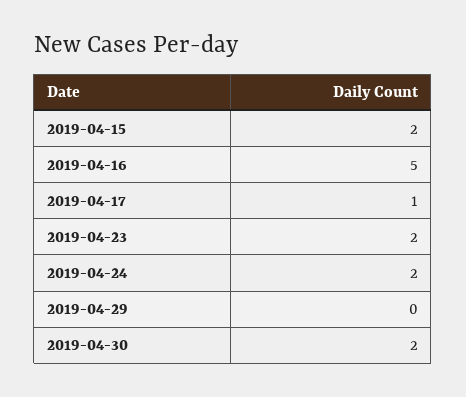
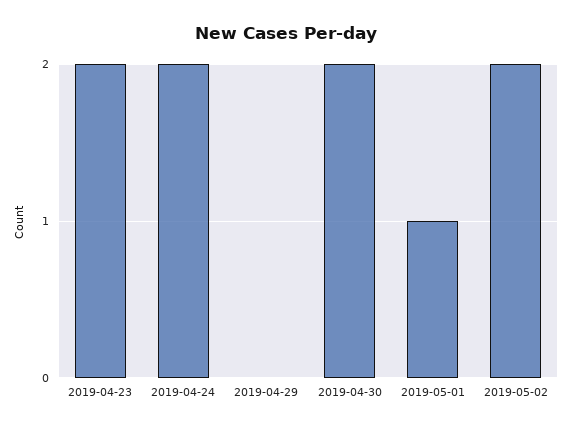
2019-04-15: 2 -> none
2019-04-16: 5 -> none
2019-04-17: 1 -> none
2019-05-01: none -> 1
2019-05-02: none -> 2

